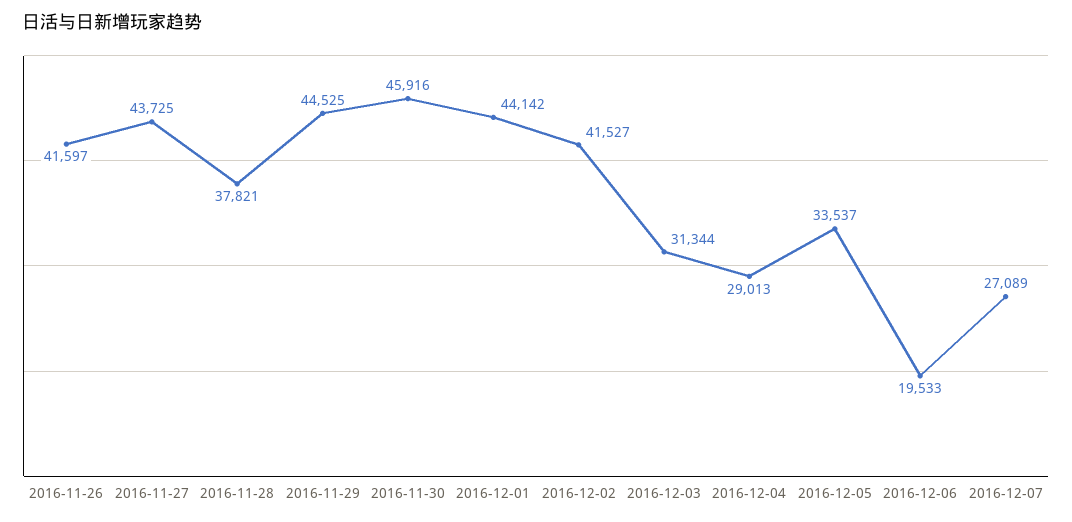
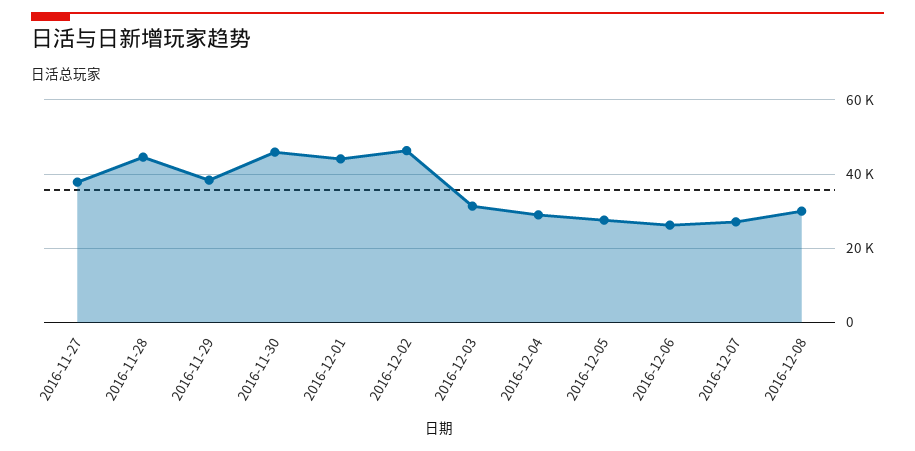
2016-11-26: 41597 -> none
2016-11-27: 43725 -> 38000
2016-11-28: 37821 -> 44000
2016-11-29: 44525 -> 38000
2016-12-02: 41527 -> 46000
2016-12-05: 33537 -> 28000
2016-12-06: 19533 -> 26000
2016-12-08: none -> 30000

